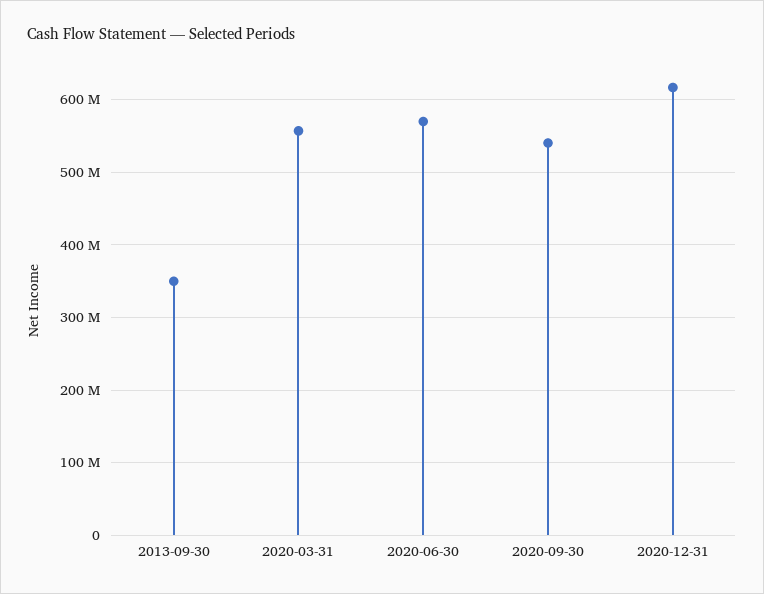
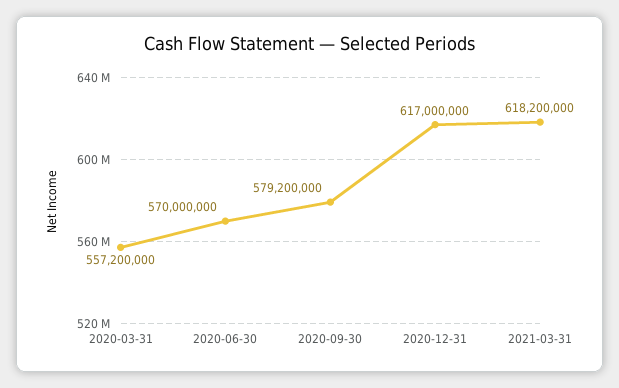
2013-09-30: 350000000 -> none
2020-09-30: 540000000 -> 579200000
2021-03-31: none -> 618200000

